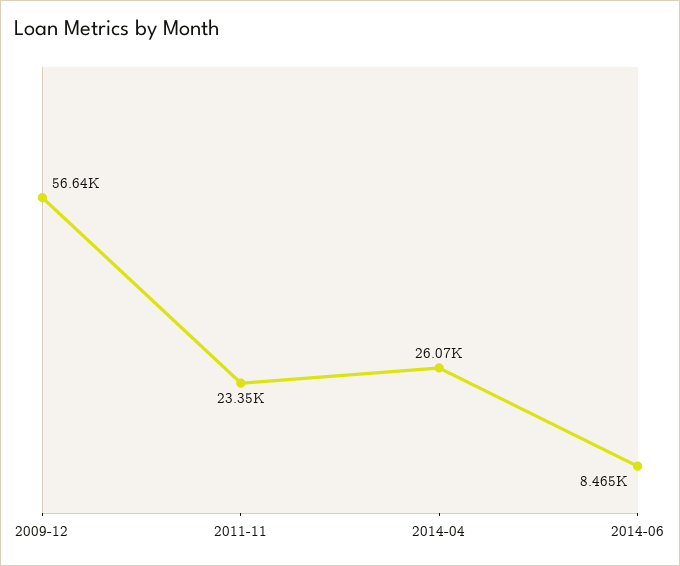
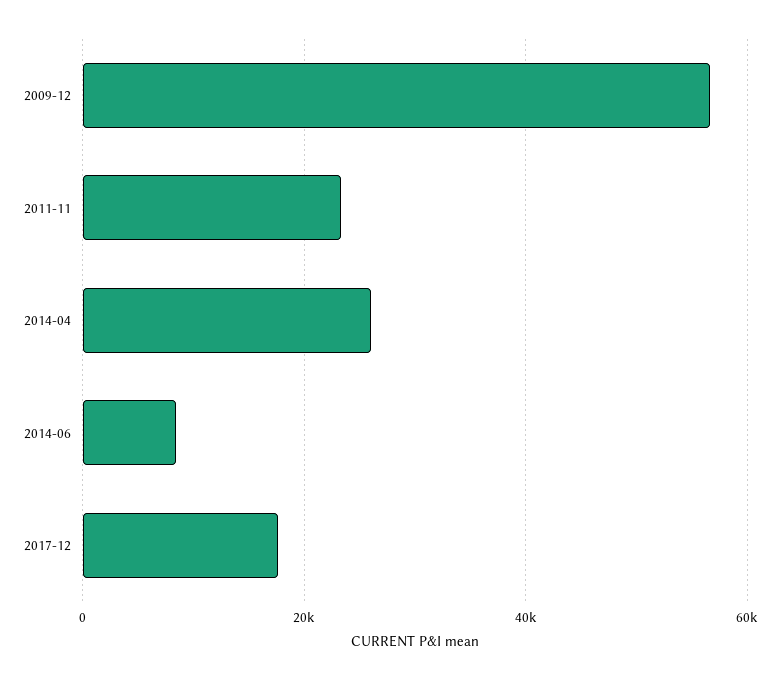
2017-12: none -> 18000

